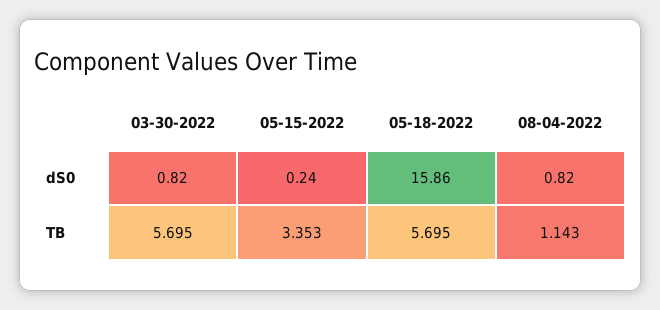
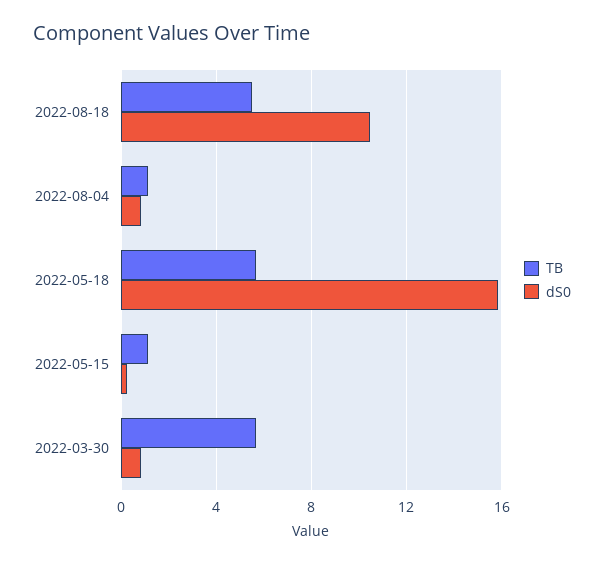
TB, 05-15-2022: 3.353 -> 1
TB, 2022-08-18: none -> 5.5
dS0, 2022-08-18: none -> 10.5

